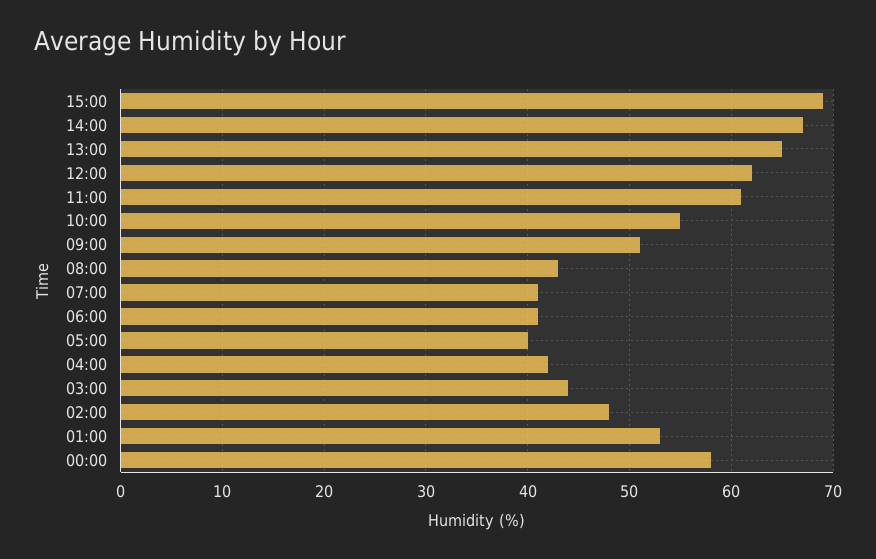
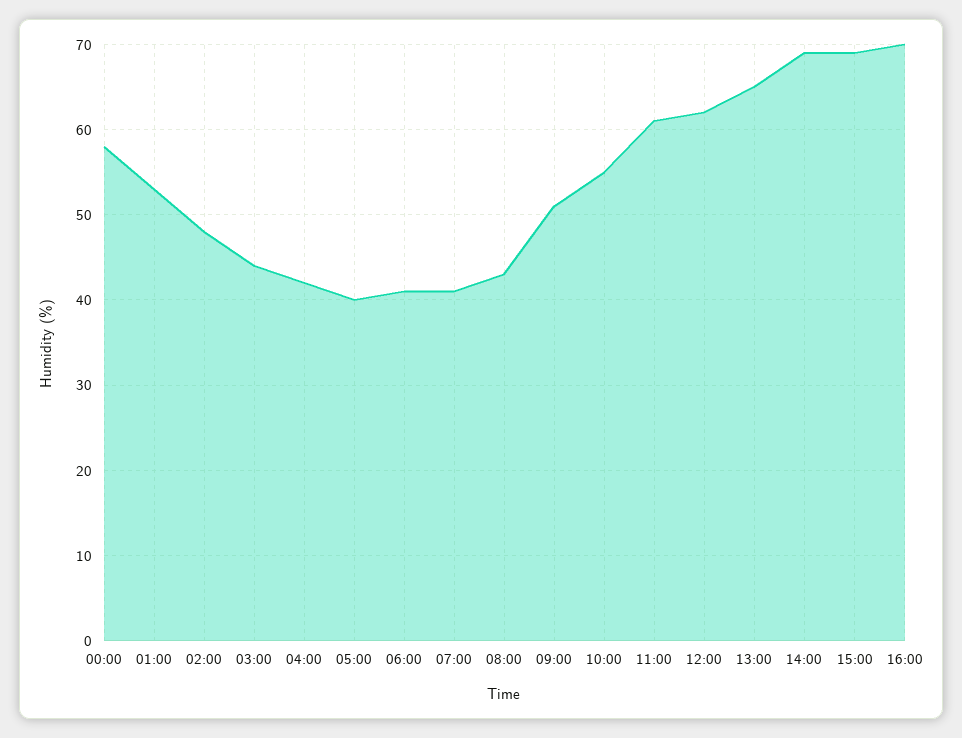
14:00: 67 -> 69
16:00: none -> 70

